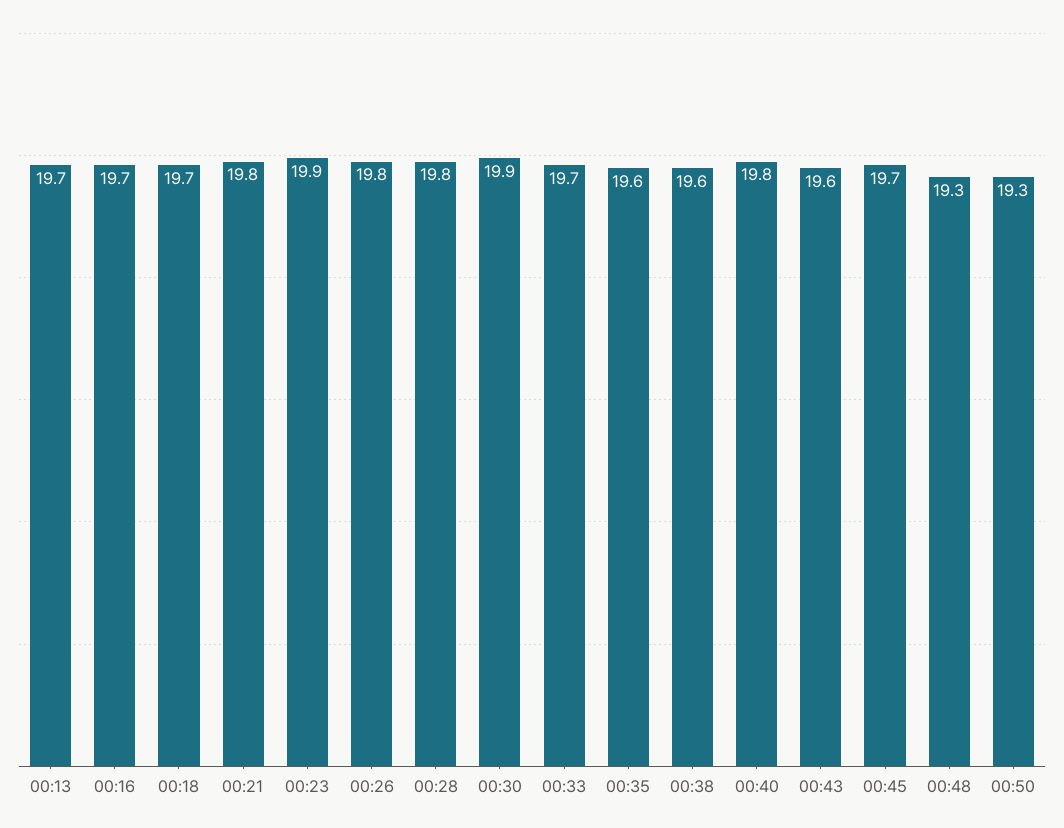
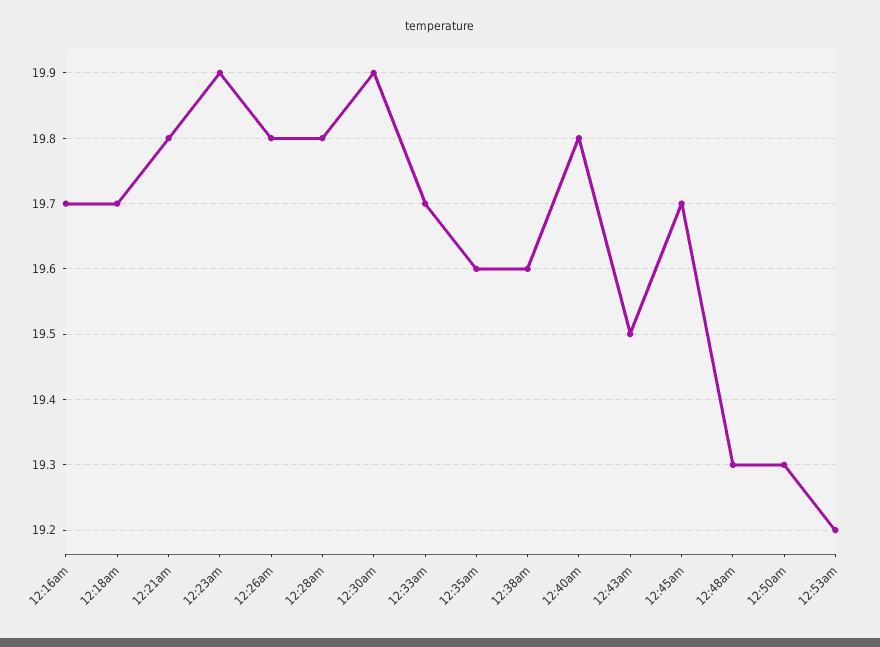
00:13: 19.7 -> none
00:43: 19.6 -> 19.5
12:53am: none -> 19.2

